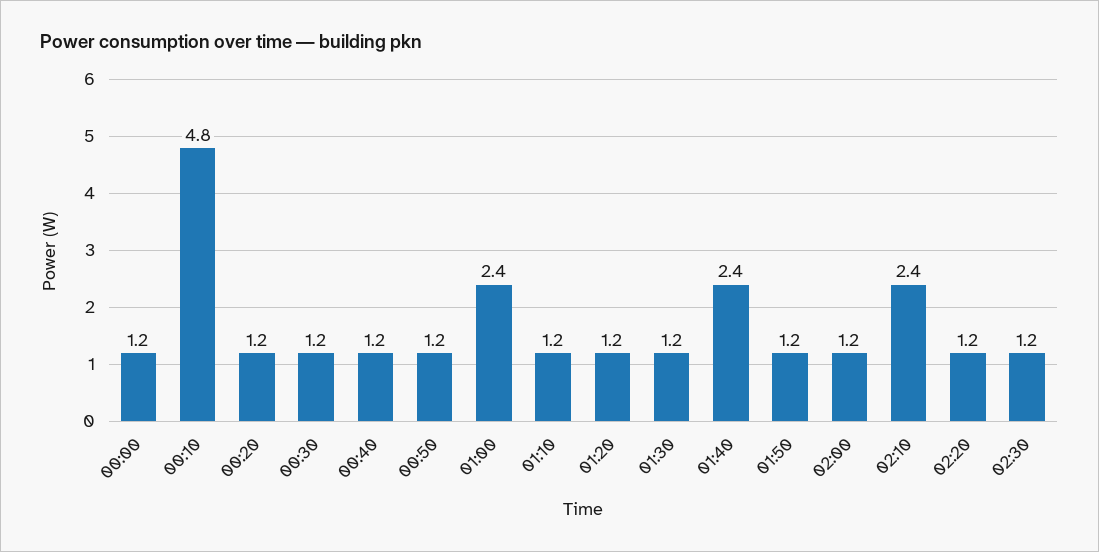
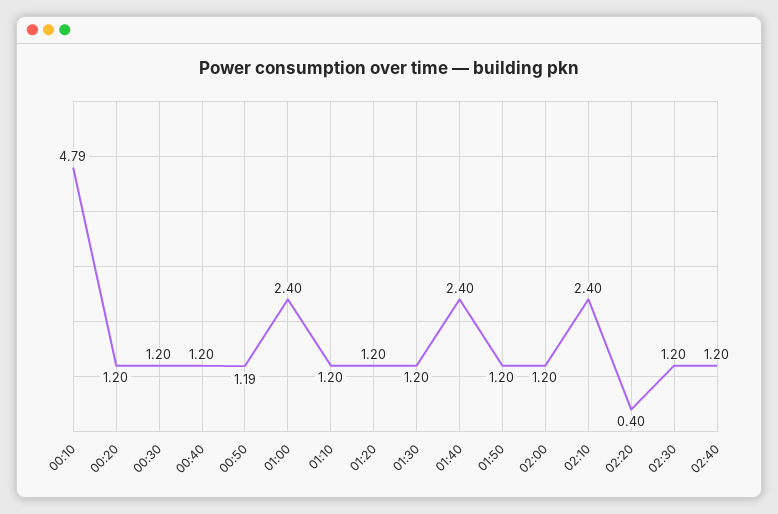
00:00: 1.2 -> none
02:20: 1.2 -> 0.4
02:40: none -> 1.2

